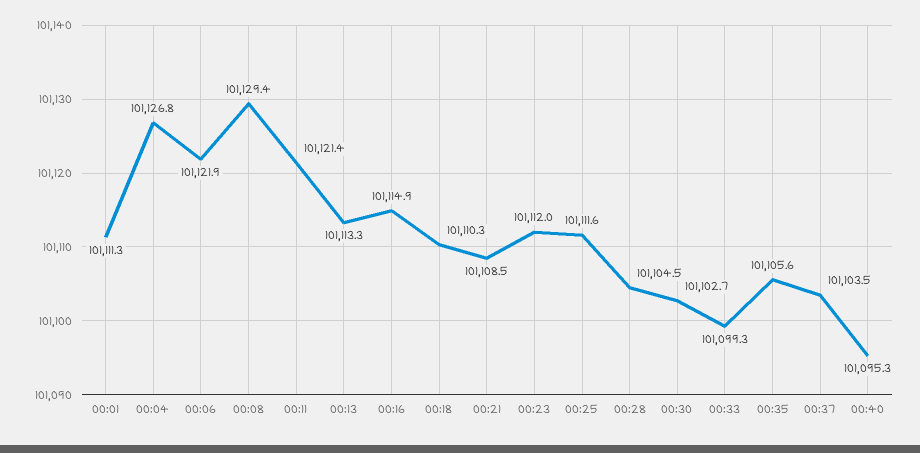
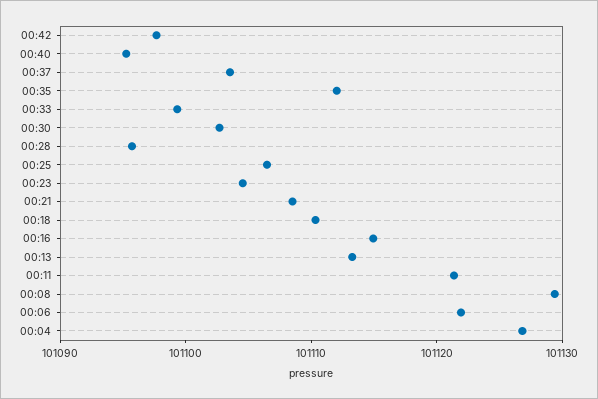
00:01: 101111.3 -> none
00:23: 101112 -> 101104
00:25: 101111.6 -> 101106
00:28: 101104.5 -> 101096
00:35: 101105.6 -> 101112
00:42: none -> 101098

